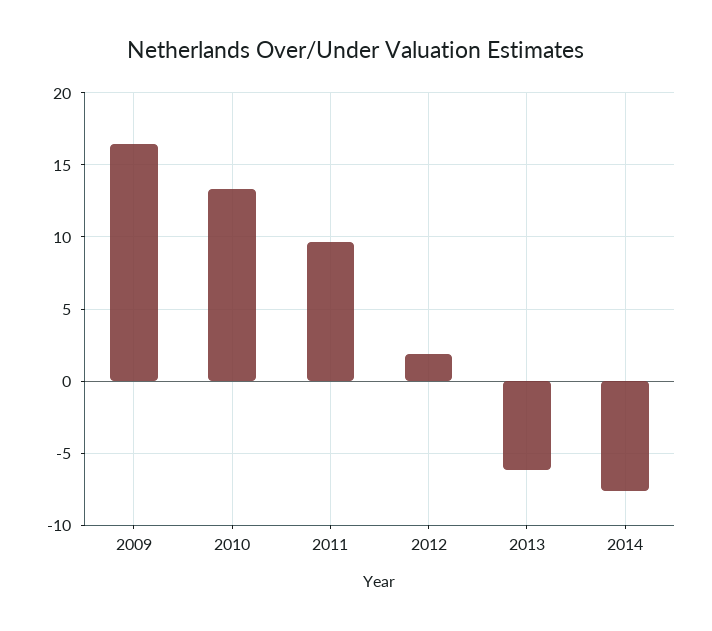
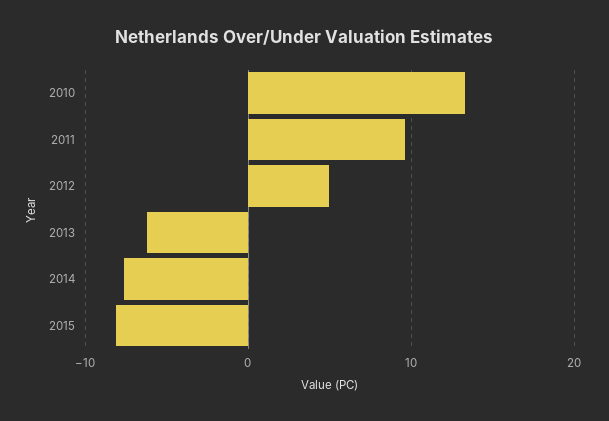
2009: 16.5 -> none
2012: 2 -> 5
2015: none -> -8

